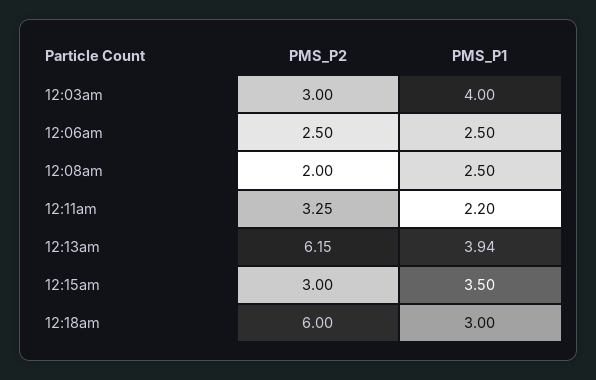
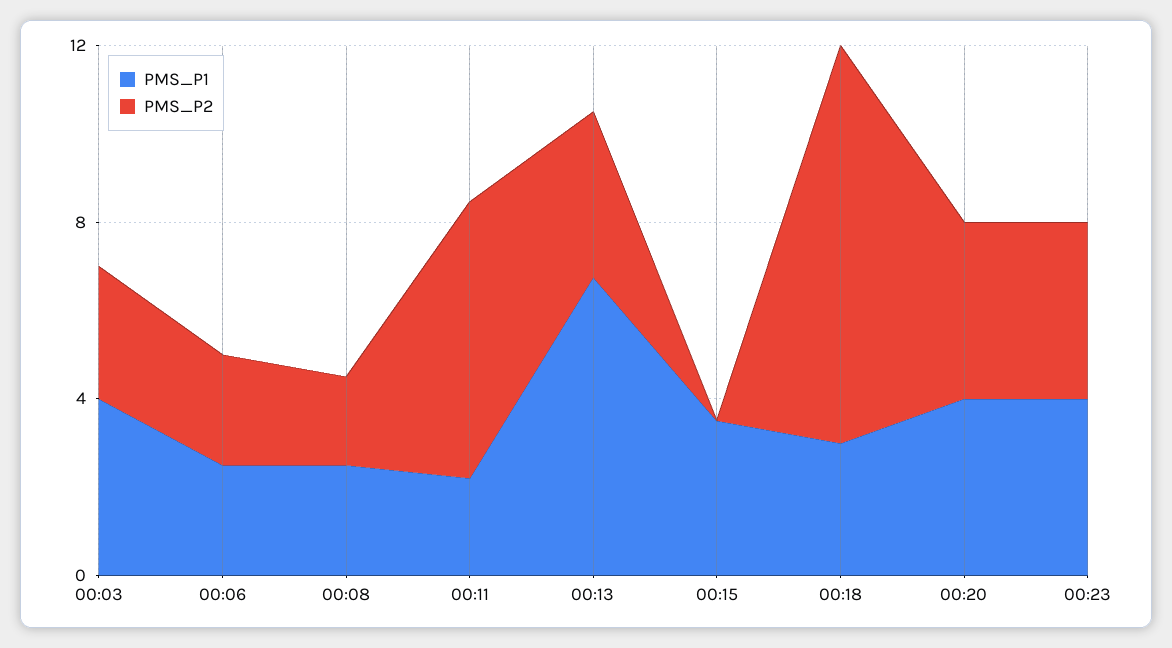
PMS_P2, 12:11am: 3.25 -> 6
PMS_P2, 12:13am: 6.15 -> 4
PMS_P1, 12:13am: 3.94 -> 7
PMS_P2, 12:15am: 3 -> 0
PMS_P2, 12:18am: 6 -> 9
PMS_P1, 00:20: none -> 4
PMS_P2, 00:20: none -> 4
PMS_P1, 00:23: none -> 4
PMS_P2, 00:23: none -> 4

